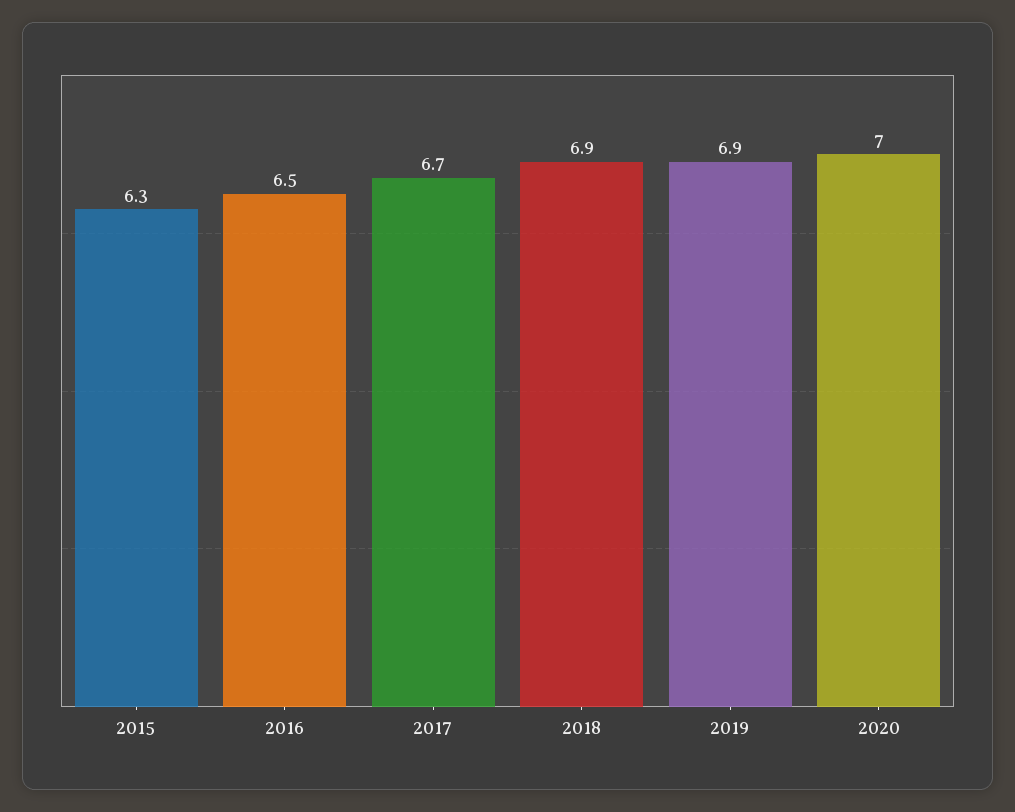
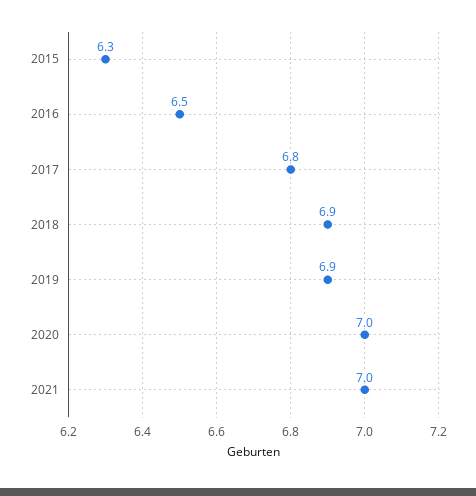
2017: 6.7 -> 6.8
2021: none -> 7

